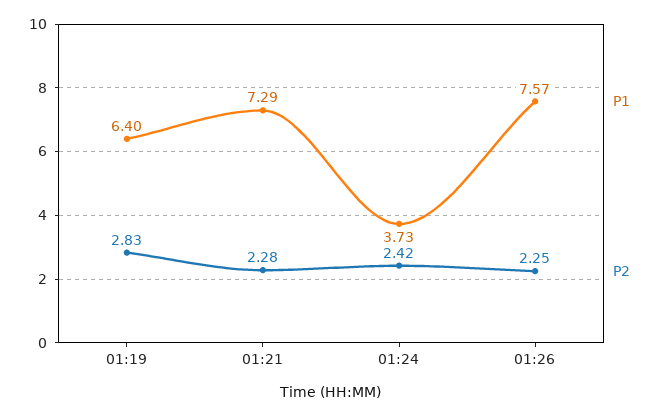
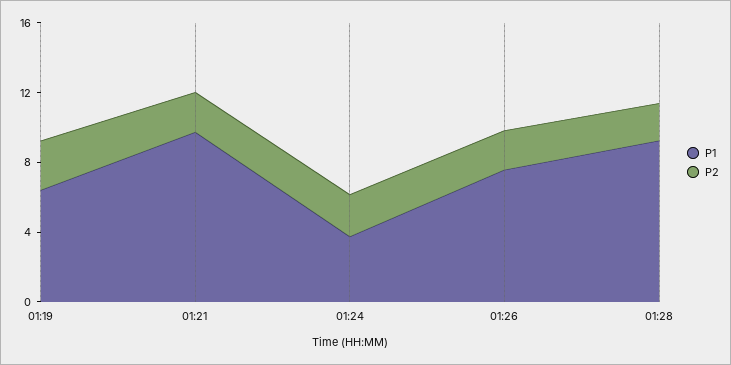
P1, 01:21: 7.29 -> 10
P1, 01:28: none -> 9
P2, 01:28: none -> 2

